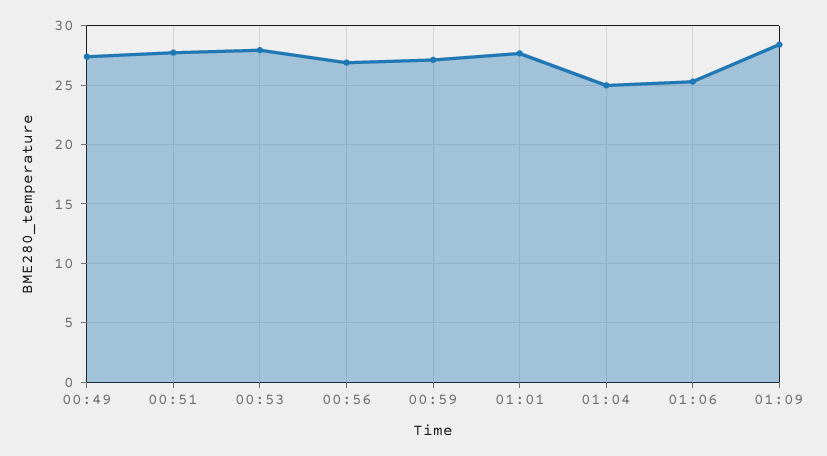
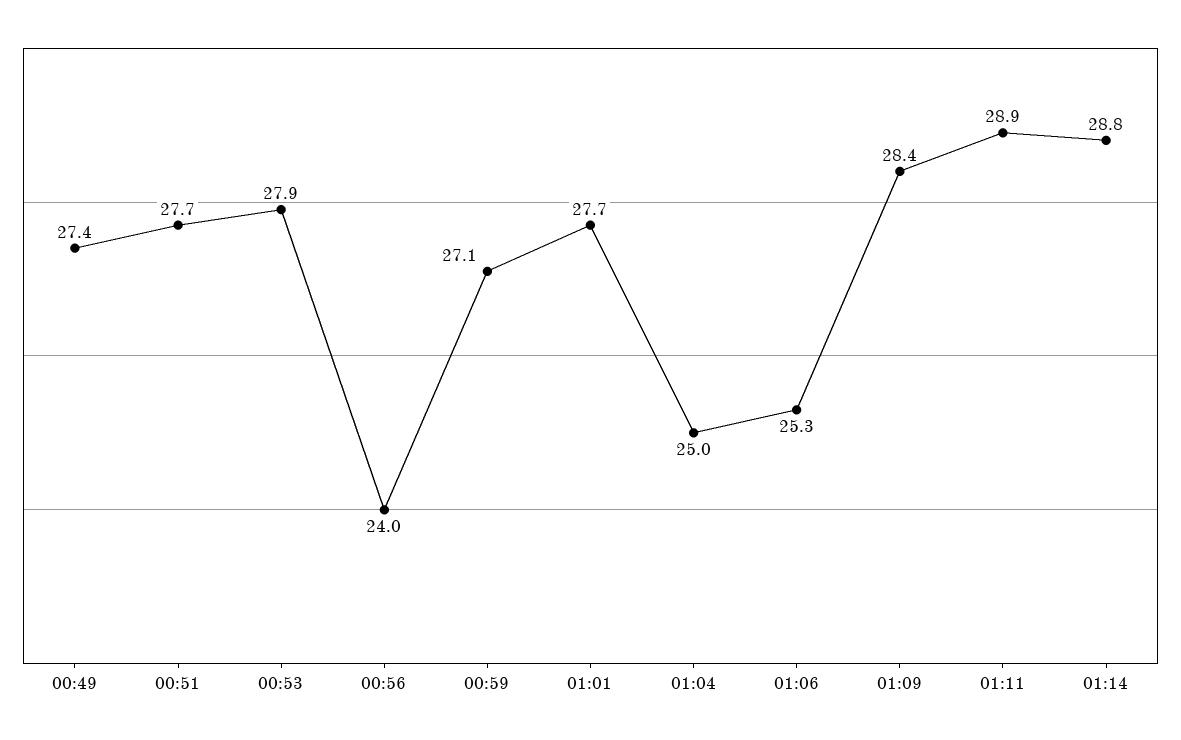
00:56: 27 -> 24
01:11: none -> 28.9
01:14: none -> 28.8

